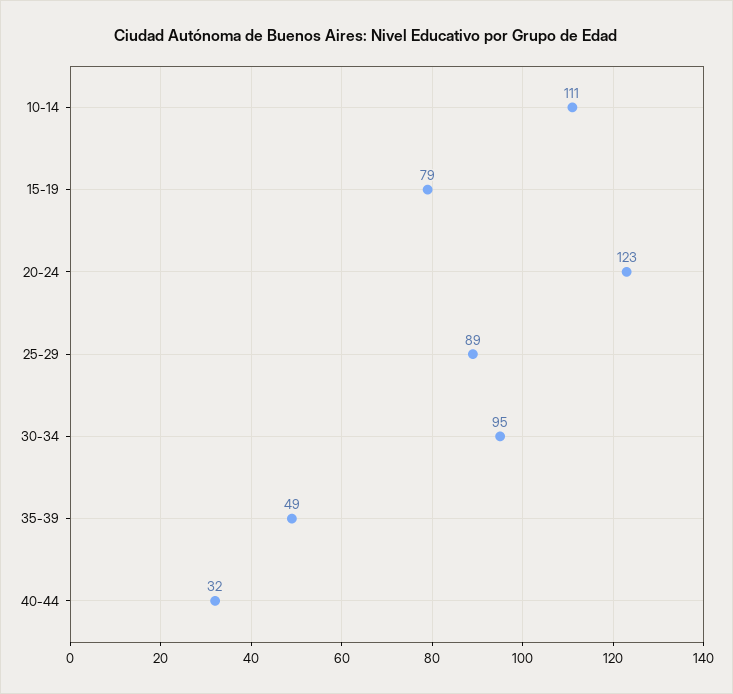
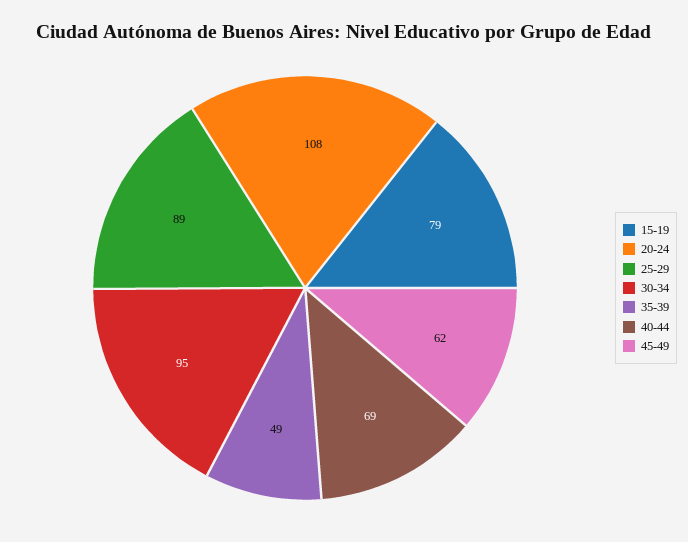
10-14: 111 -> none
20-24: 123 -> 108
40-44: 32 -> 69
45-49: none -> 62

